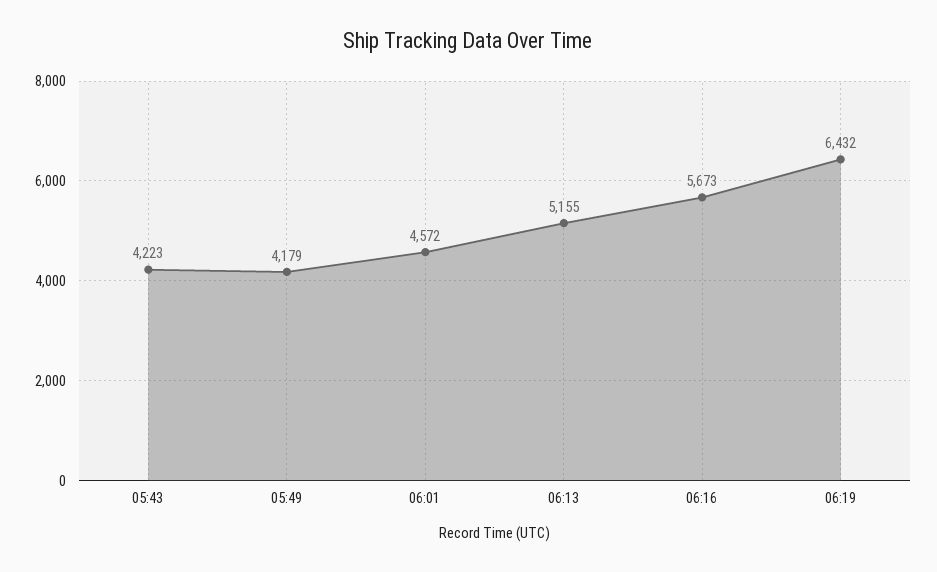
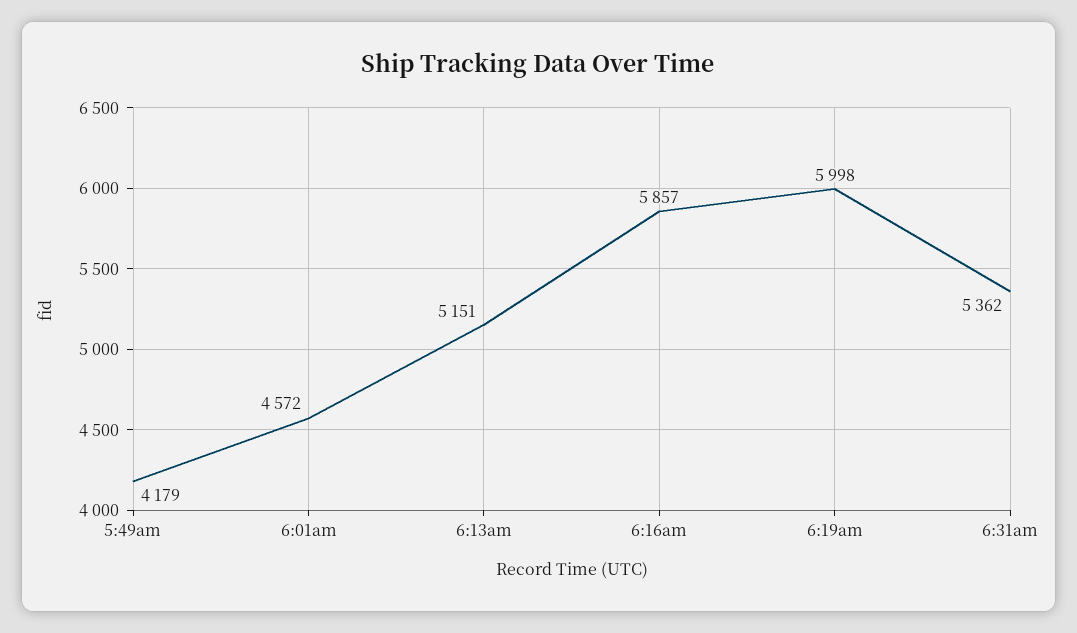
05:43: 4223 -> none
06:13: 5155 -> 5151
06:16: 5673 -> 5857
06:19: 6432 -> 5998
6:31am: none -> 5362

